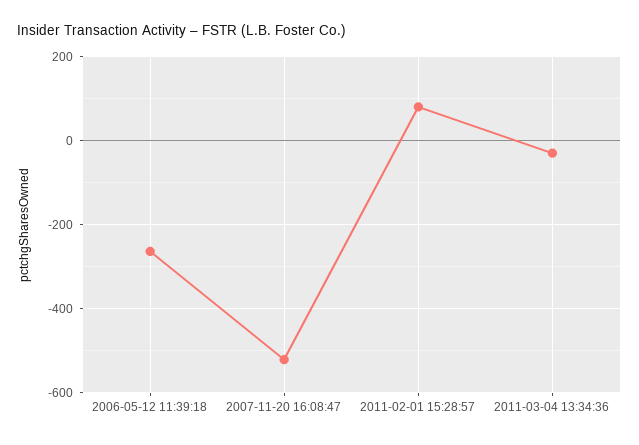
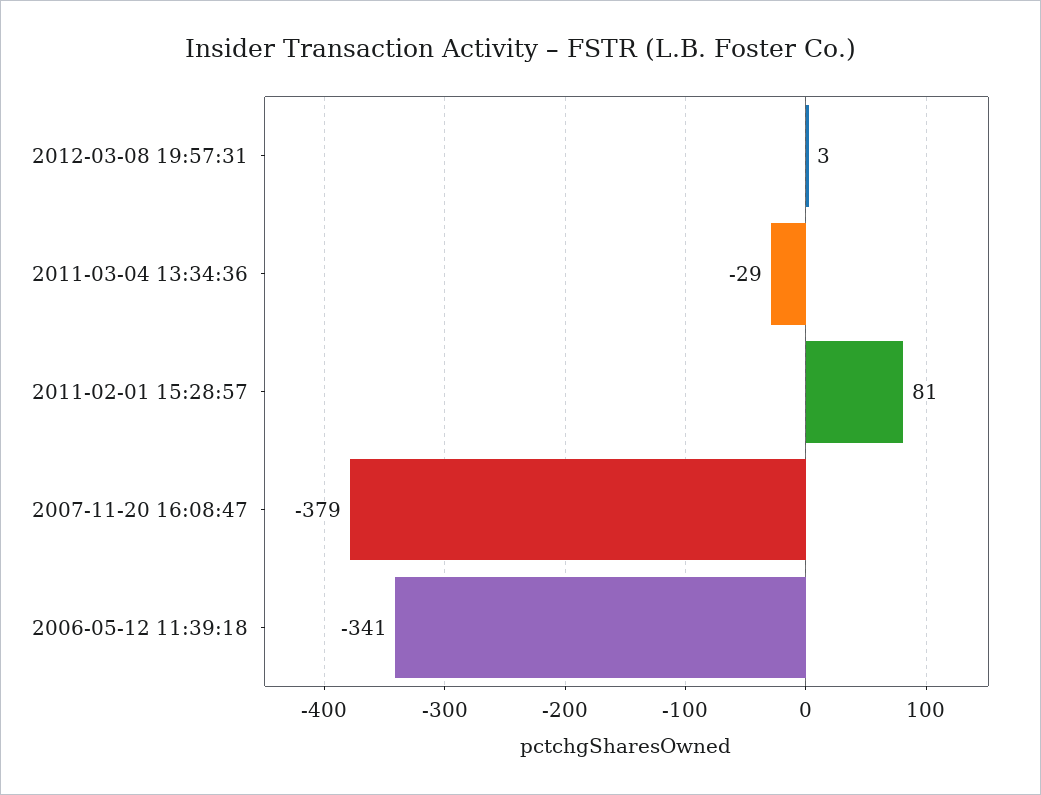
2006-05-12 11:39:18: -260 -> -341
2007-11-20 16:08:47: -520 -> -379
2012-03-08 19:57:31: none -> 3

